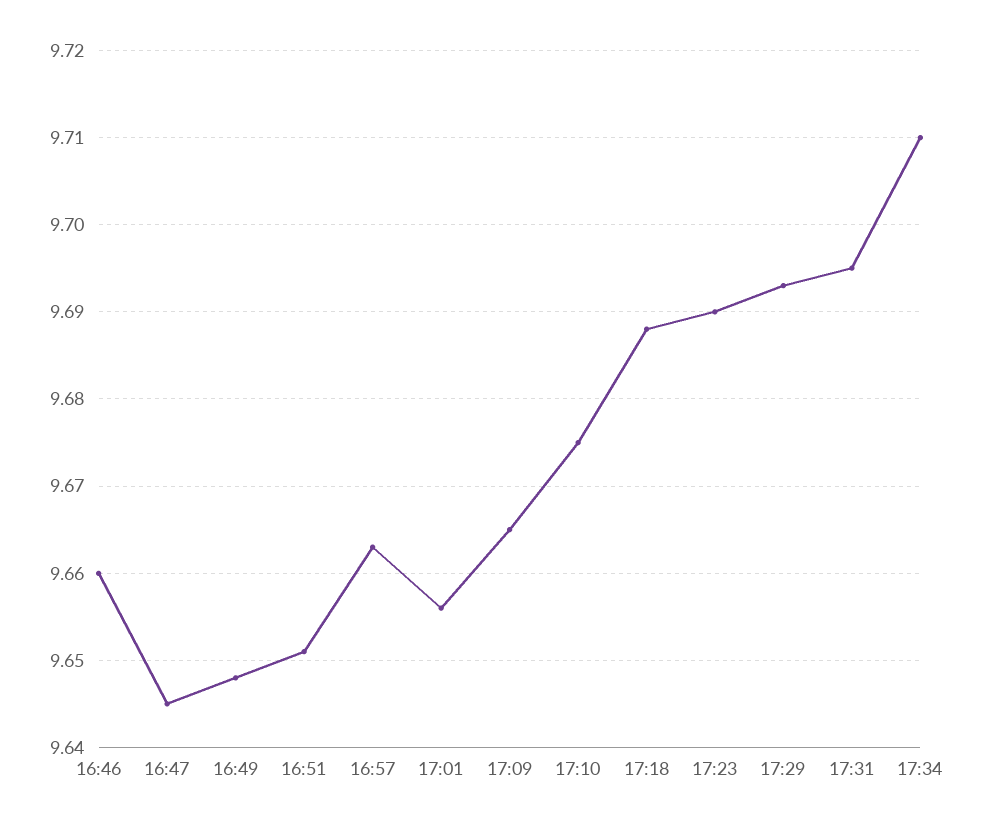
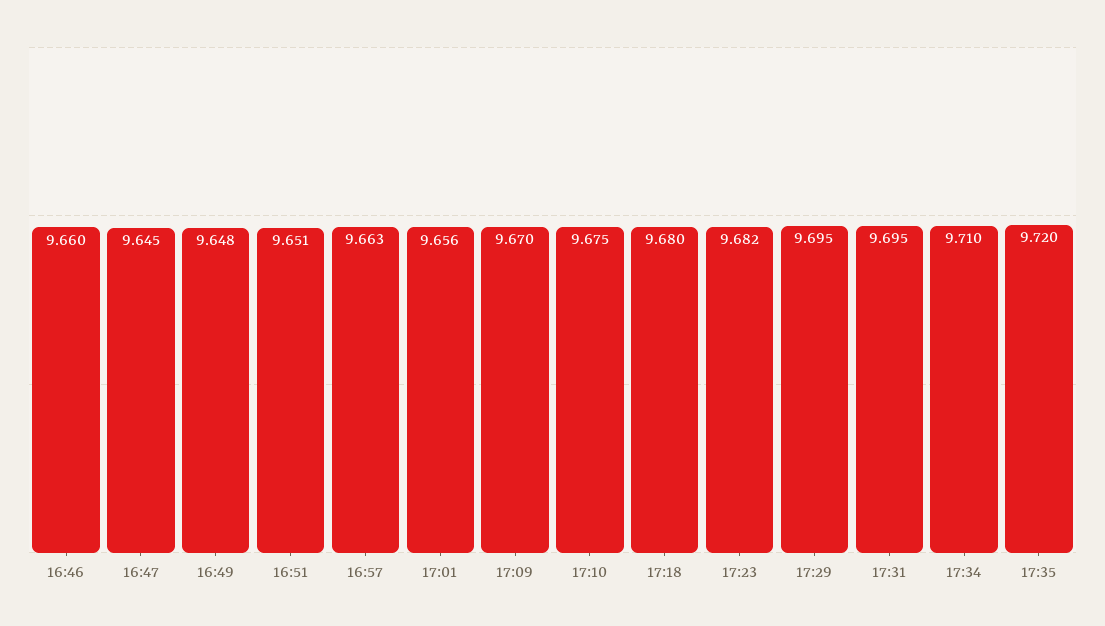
17:09: 9.665 -> 9.67
17:18: 9.688 -> 9.68
17:23: 9.69 -> 9.682
17:29: 9.693 -> 9.695
17:35: none -> 9.72

